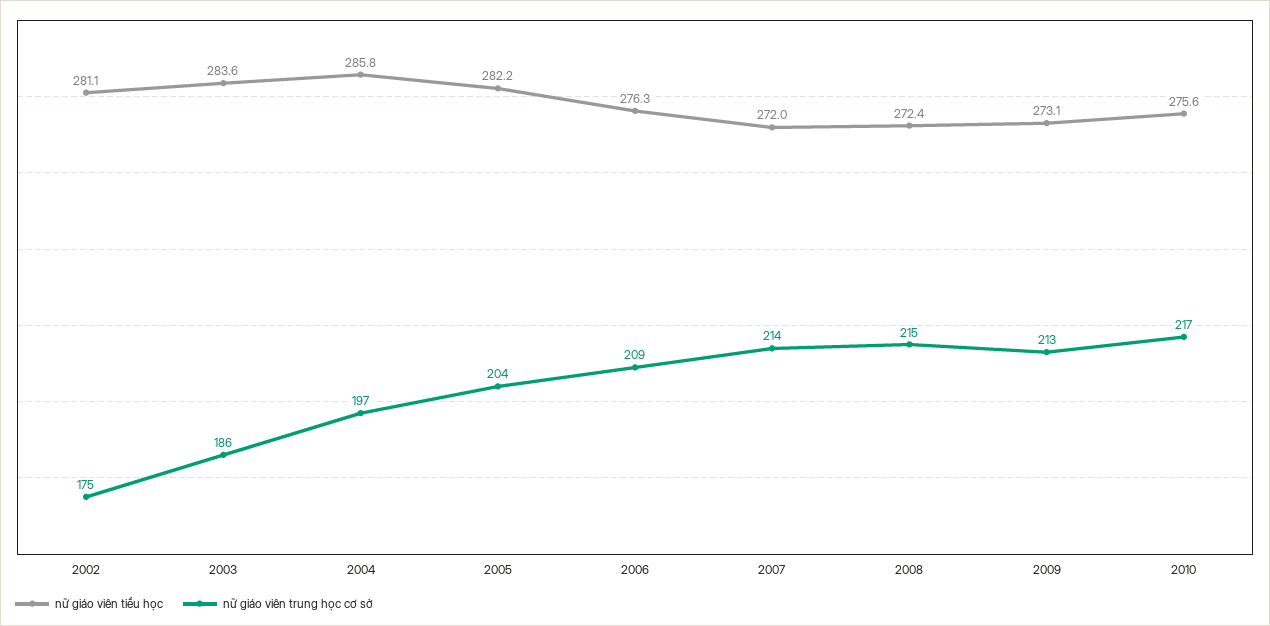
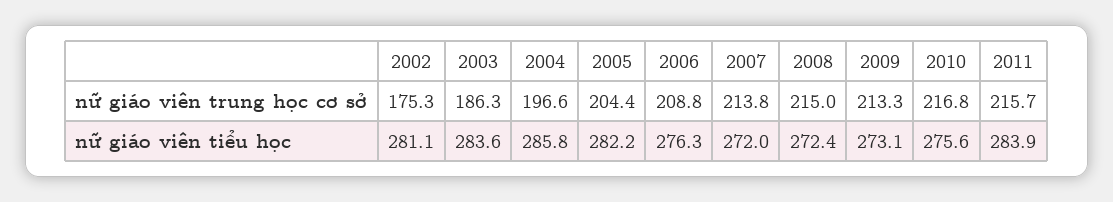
nữ giáo viên trung học cơ sở, 2011: none -> 215.7
nữ giáo viên tiểu học, 2011: none -> 283.9

